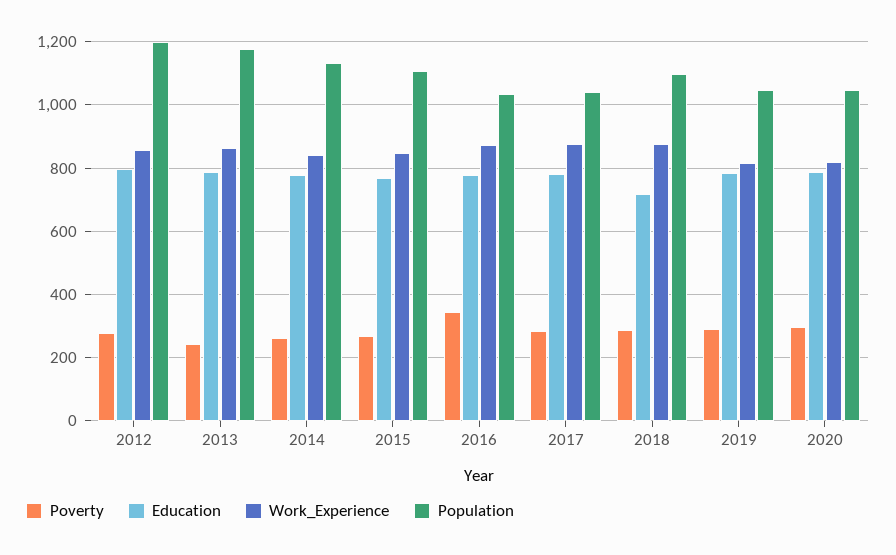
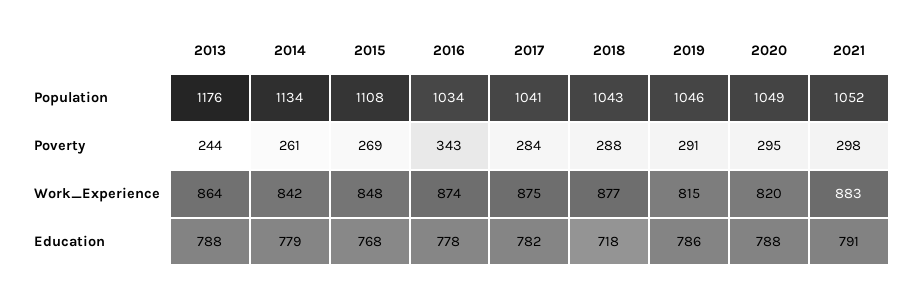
Poverty, 2012: 280 -> none
Education, 2012: 800 -> none
Work_Experience, 2012: 860 -> none
Population, 2012: 1200 -> none
Population, 2018: 1100 -> 1043
Population, 2021: none -> 1052
Poverty, 2021: none -> 298
Work_Experience, 2021: none -> 883
Education, 2021: none -> 791

